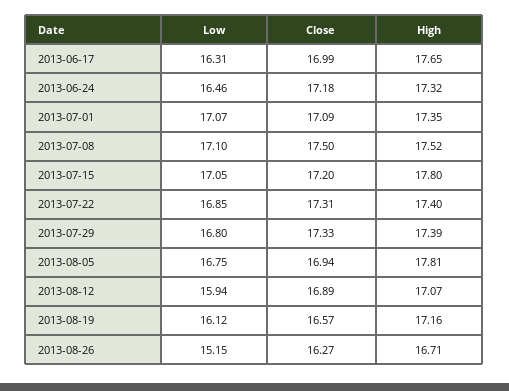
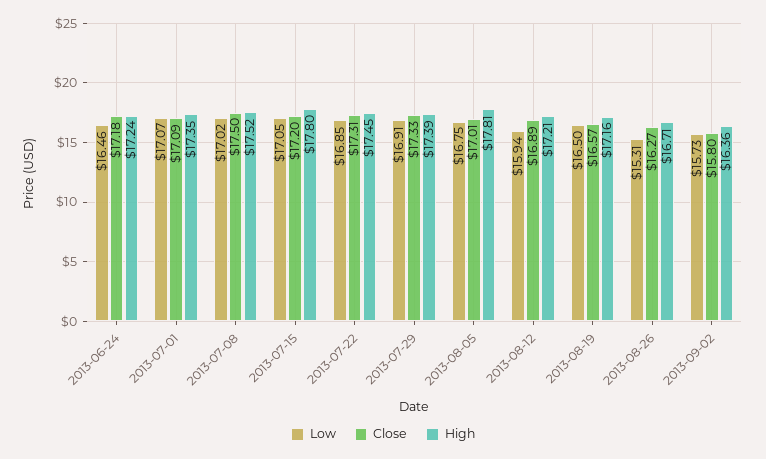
Low, 2013-06-17: 16.31 -> none
Close, 2013-06-17: 16.99 -> none
High, 2013-06-17: 17.65 -> none
High, 2013-06-24: 17.32 -> 17.24
Low, 2013-07-08: 17.1 -> 17.02
High, 2013-07-22: 17.4 -> 17.45
Low, 2013-07-29: 16.8 -> 16.91
Close, 2013-08-05: 16.94 -> 17.01
High, 2013-08-12: 17.07 -> 17.21
Low, 2013-08-19: 16.12 -> 16.5
Low, 2013-08-26: 15.15 -> 15.31
Low, 2013-09-02: none -> 15.73
Close, 2013-09-02: none -> 15.8
High, 2013-09-02: none -> 16.36

